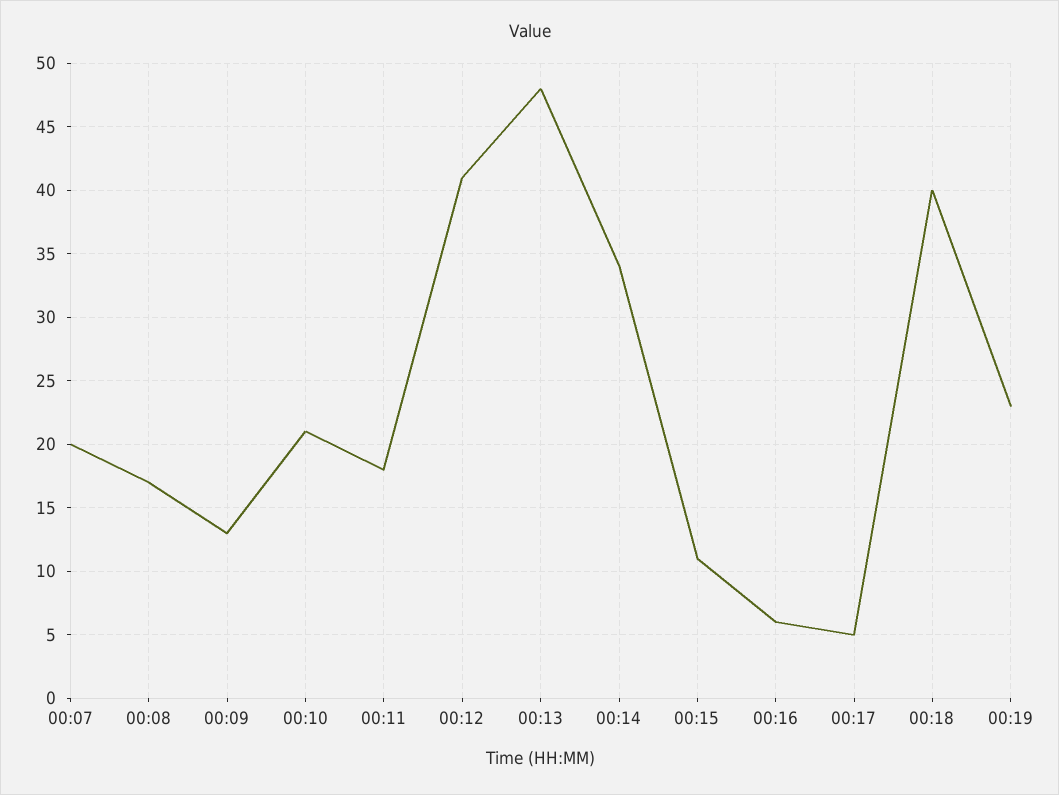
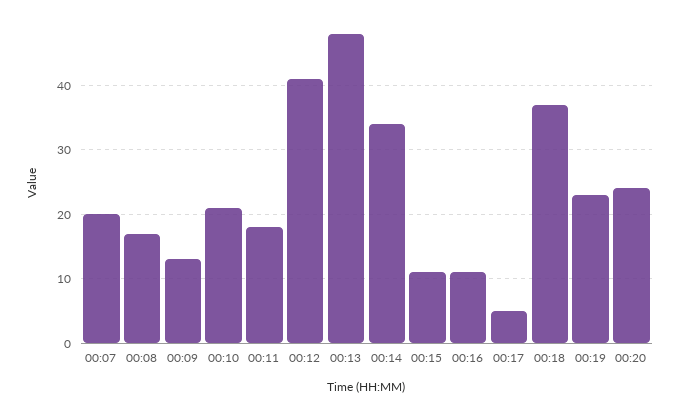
00:16: 6 -> 11
00:18: 40 -> 37
00:20: none -> 24

